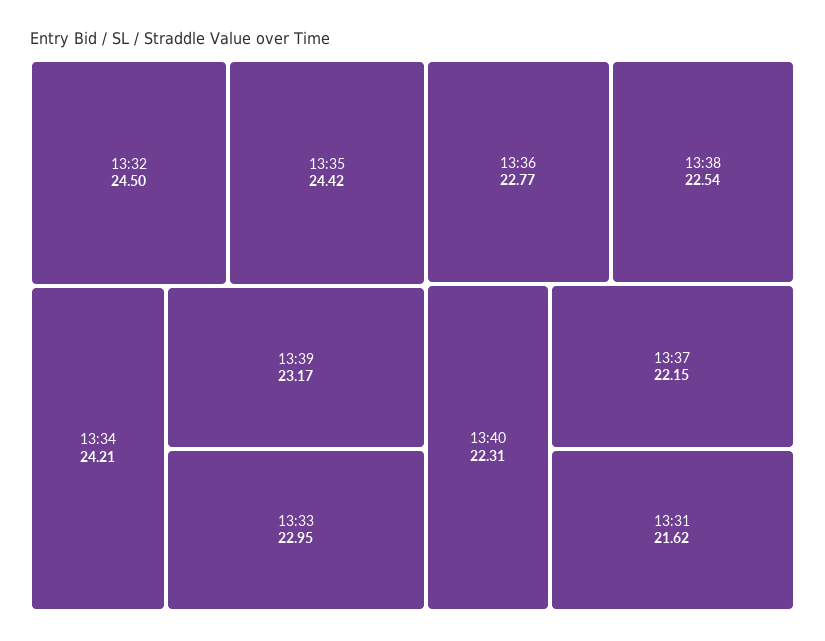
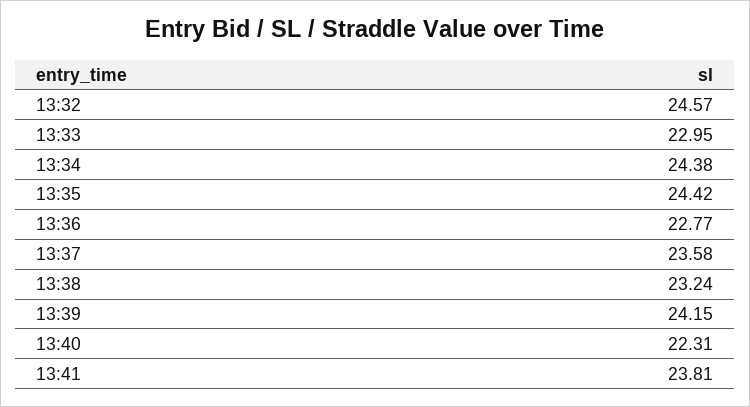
13:32: 24.5 -> 24.57
13:34: 24.21 -> 24.38
13:39: 23.17 -> 24.15
13:38: 22.54 -> 23.24
13:37: 22.15 -> 23.58
13:31: 21.62 -> none
13:41: none -> 23.81

